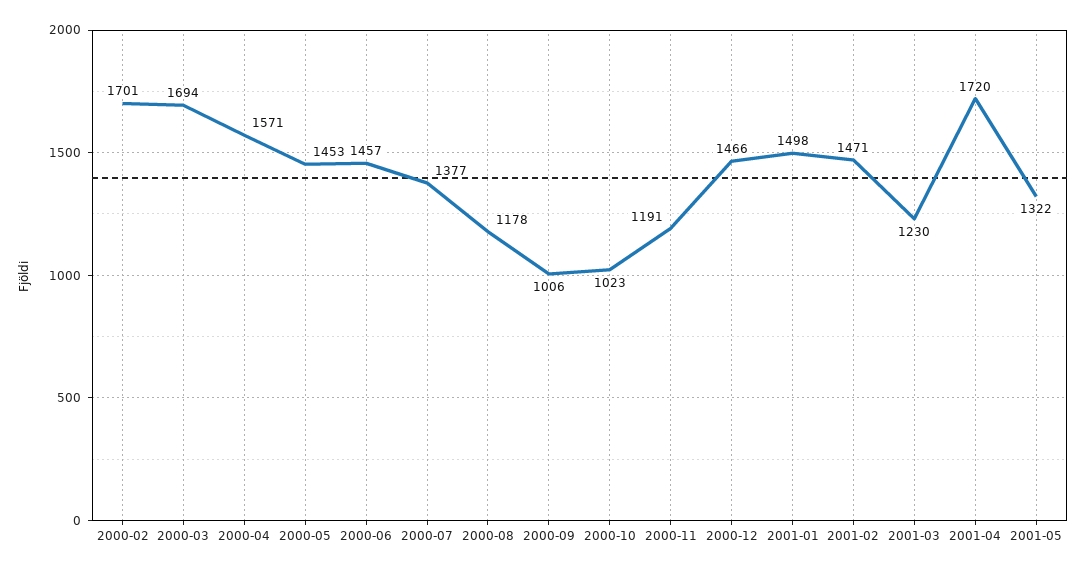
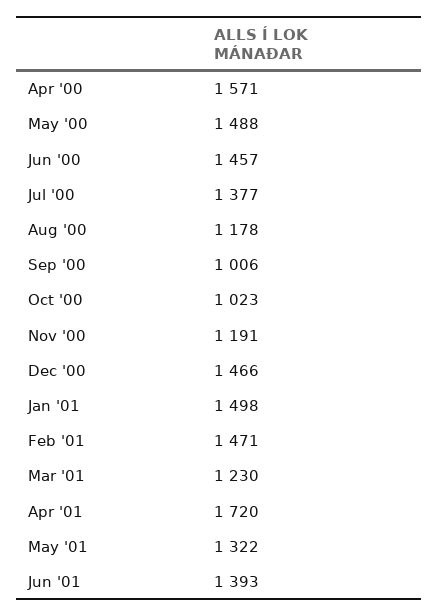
2000-02: 1701 -> none
2000-03: 1694 -> none
2000-05: 1453 -> 1488
Jun '01: none -> 1393

